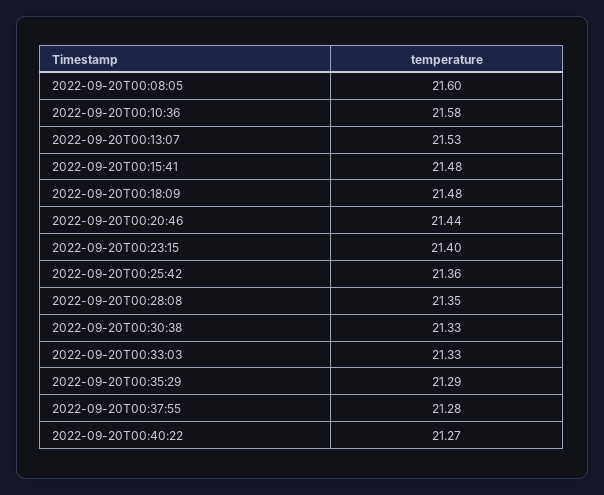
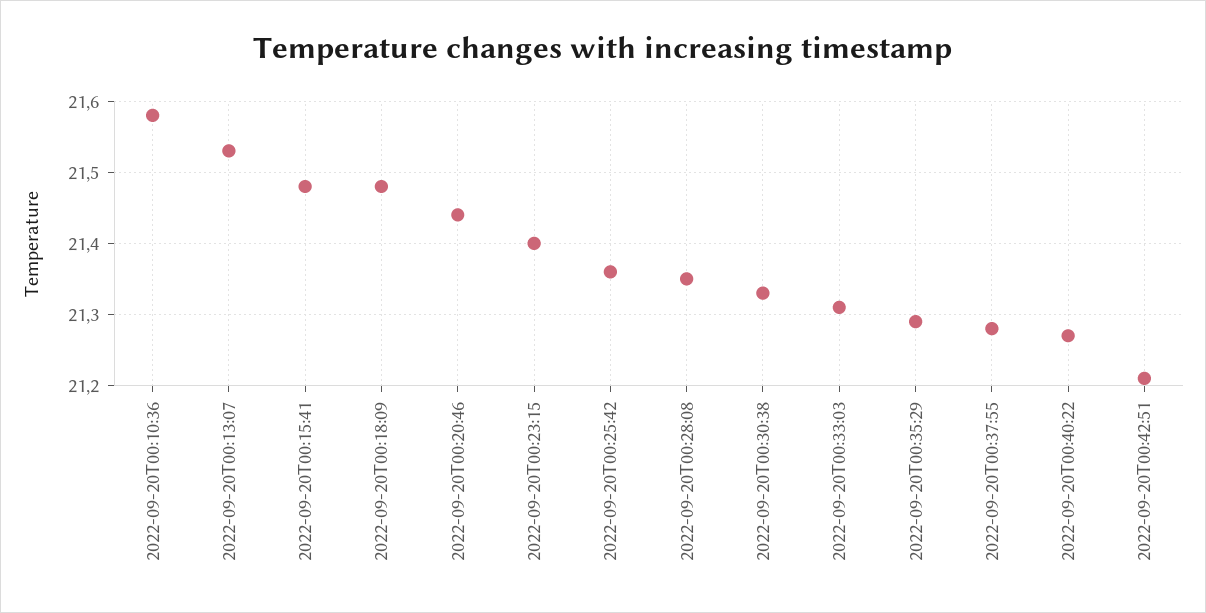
2022-09-20T00:08:05: 21.6 -> none
2022-09-20T00:33:03: 21.33 -> 21.31
2022-09-20T00:42:51: none -> 21.21

